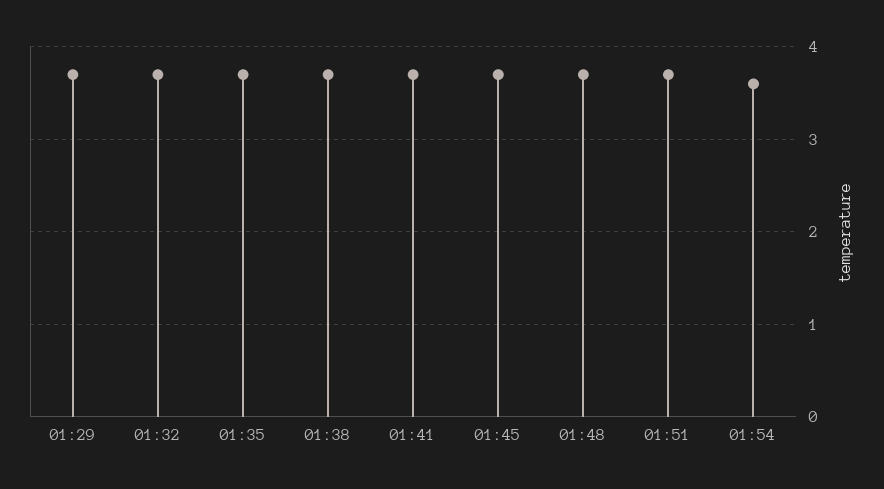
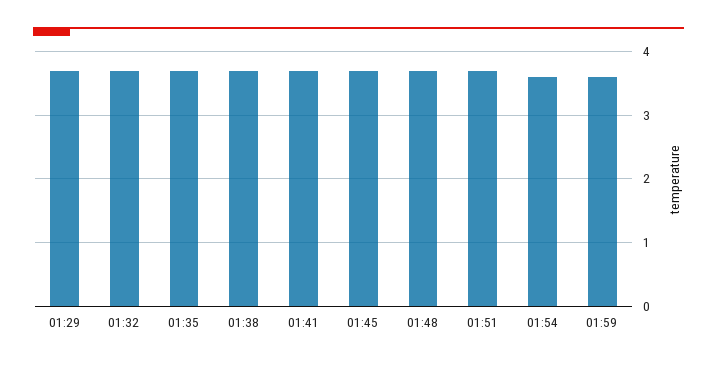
01:59: none -> 3.6

